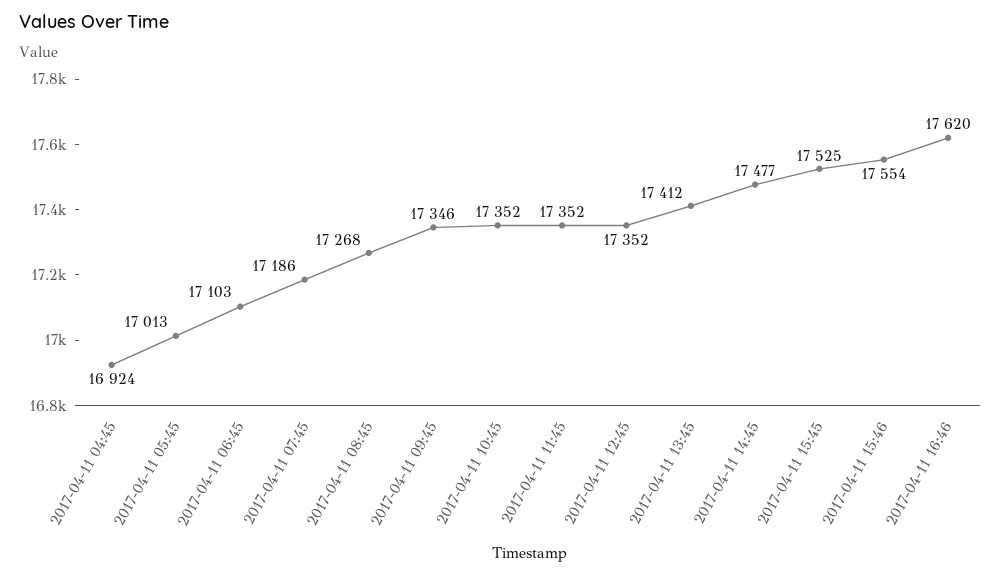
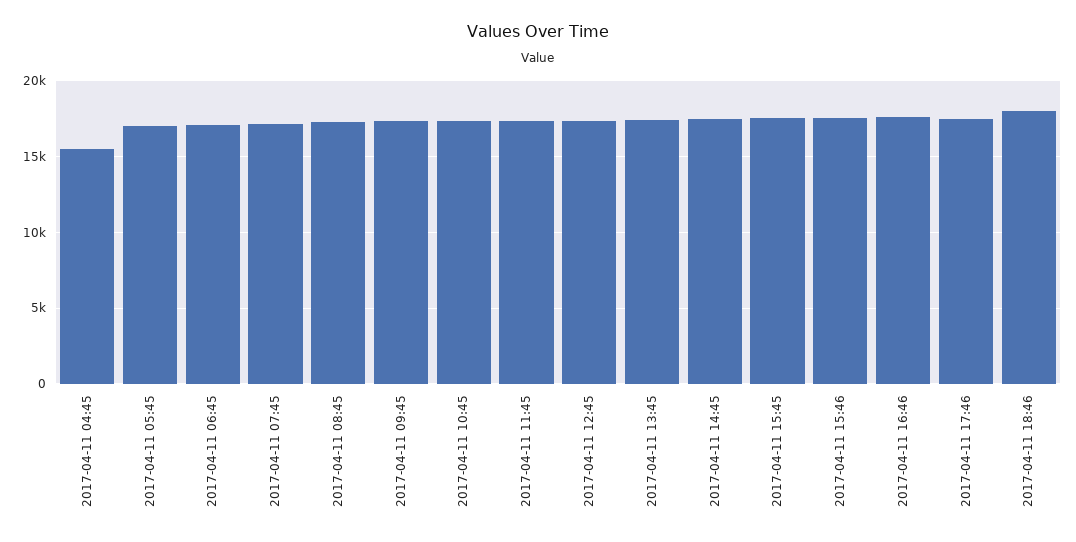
2017-04-11 04:45: 16924 -> 15500
2017-04-11 17:46: none -> 17500
2017-04-11 18:46: none -> 18000

